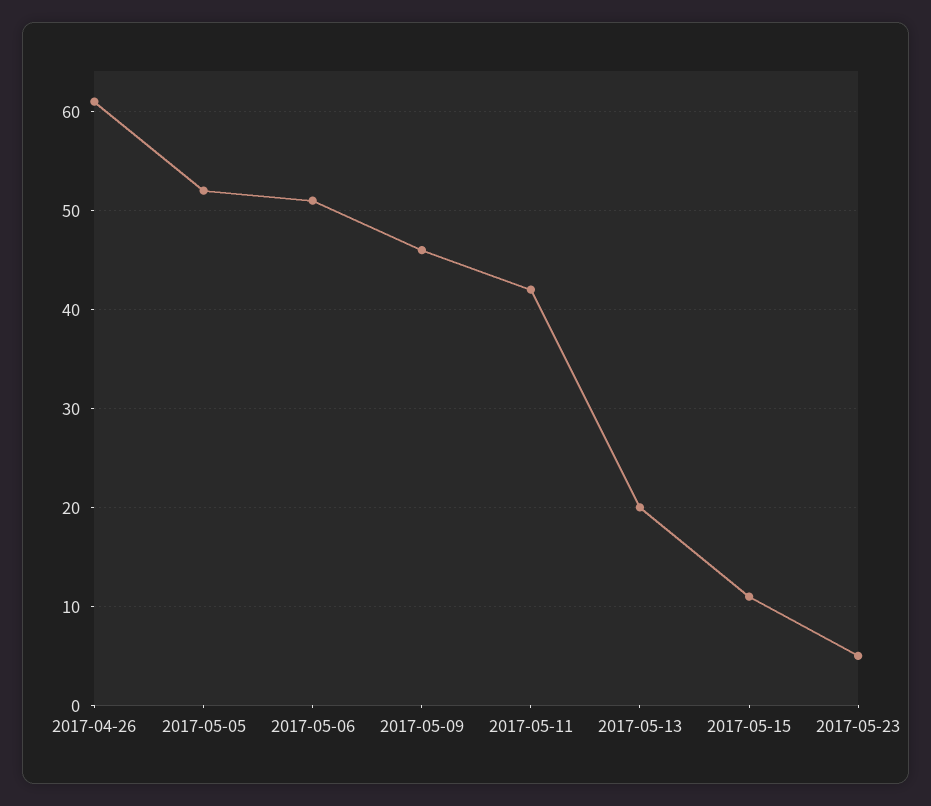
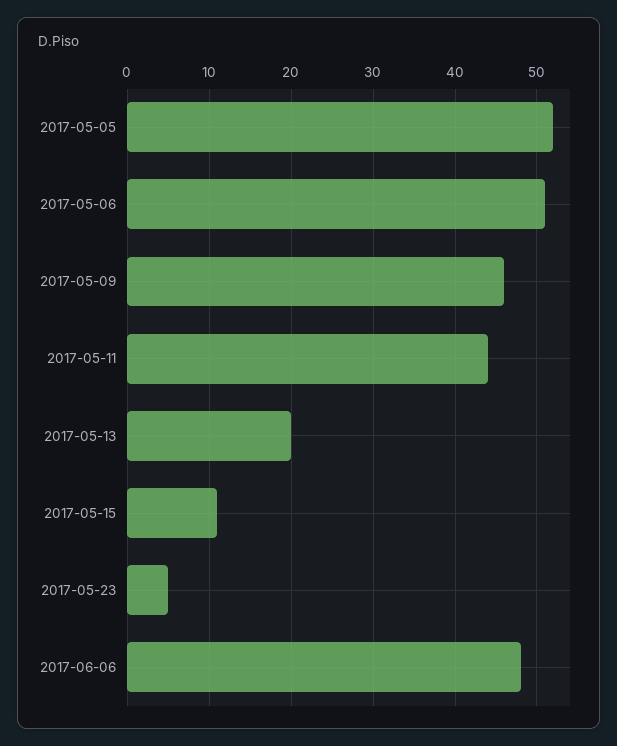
2017-04-26: 61 -> none
2017-05-11: 42 -> 44
2017-06-06: none -> 48

